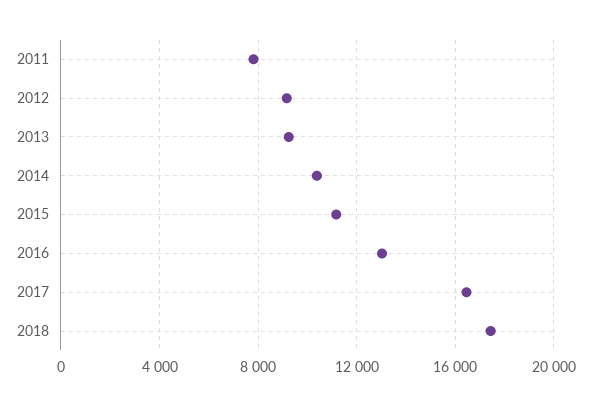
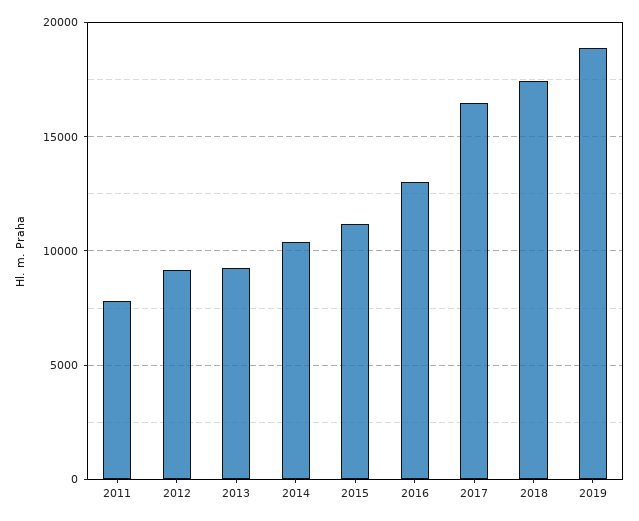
2019: none -> 19000

